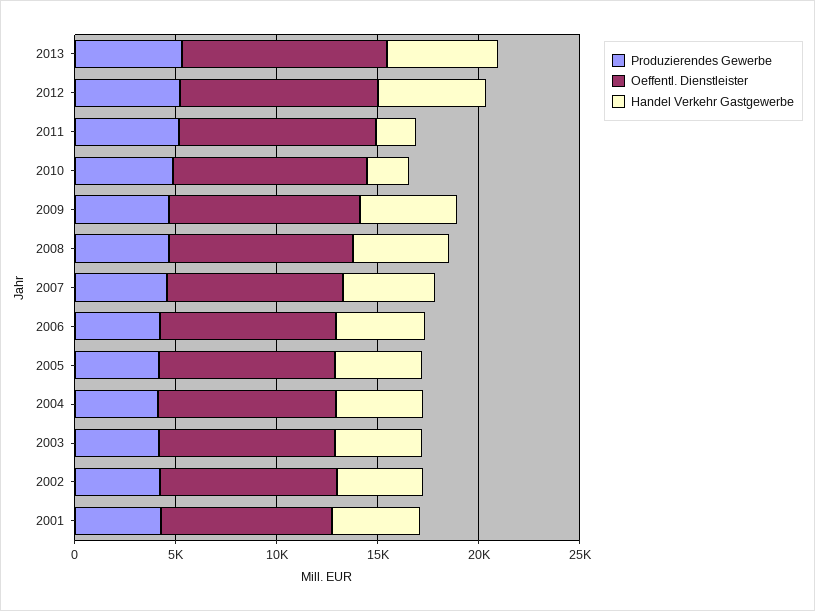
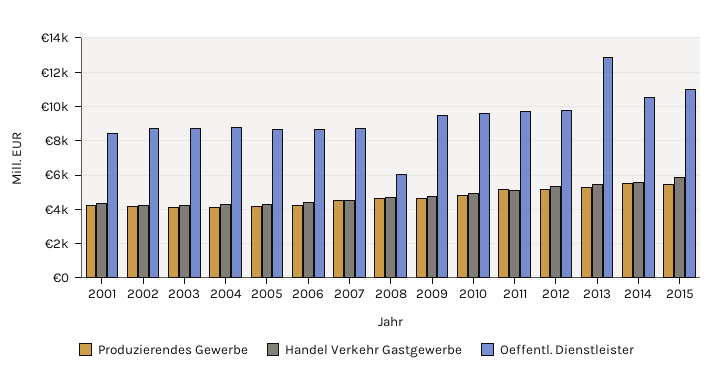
Oeffentl. Dienstleister, 2013: 10000 -> 13000
Handel Verkehr Gastgewerbe, 2011: 2000 -> 5000
Handel Verkehr Gastgewerbe, 2010: 2000 -> 5000
Oeffentl. Dienstleister, 2008: 9000 -> 6000
Produzierendes Gewerbe, 2014: none -> 5500
Handel Verkehr Gastgewerbe, 2014: none -> 5500
Oeffentl. Dienstleister, 2014: none -> 10500
Produzierendes Gewerbe, 2015: none -> 5500
Handel Verkehr Gastgewerbe, 2015: none -> 6000
Oeffentl. Dienstleister, 2015: none -> 11000

